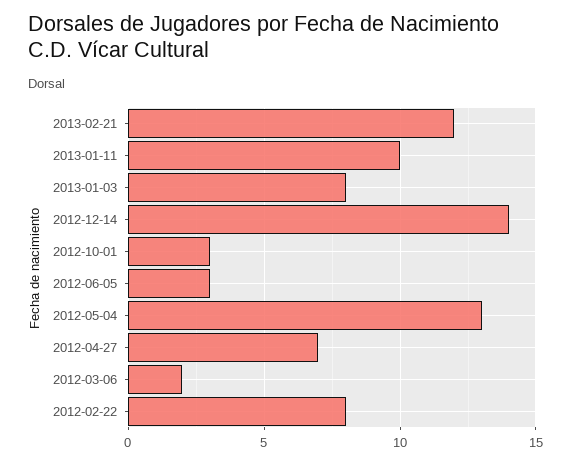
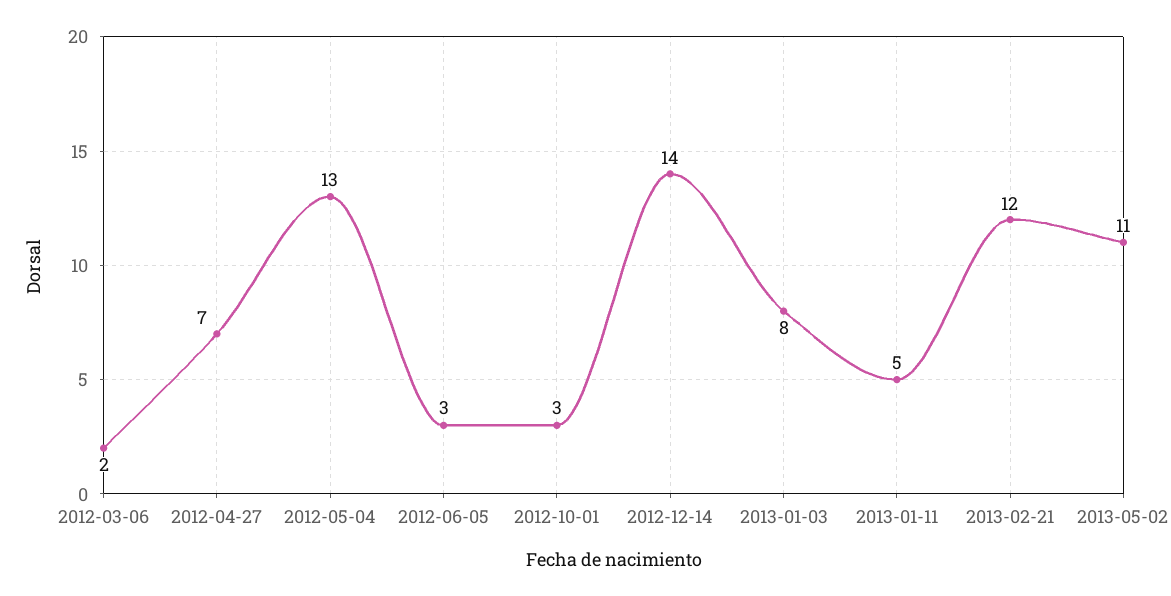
2013-01-11: 10 -> 5
2012-02-22: 8 -> none
2013-05-02: none -> 11

